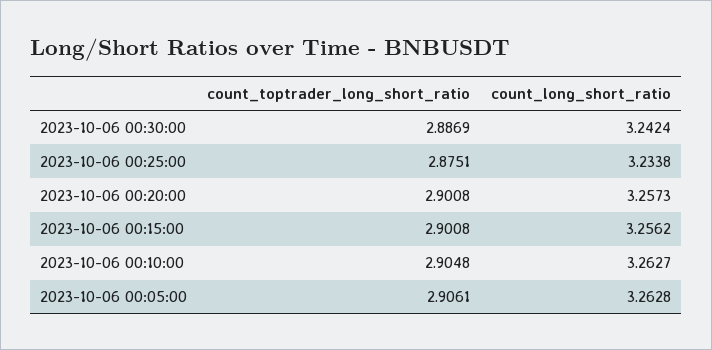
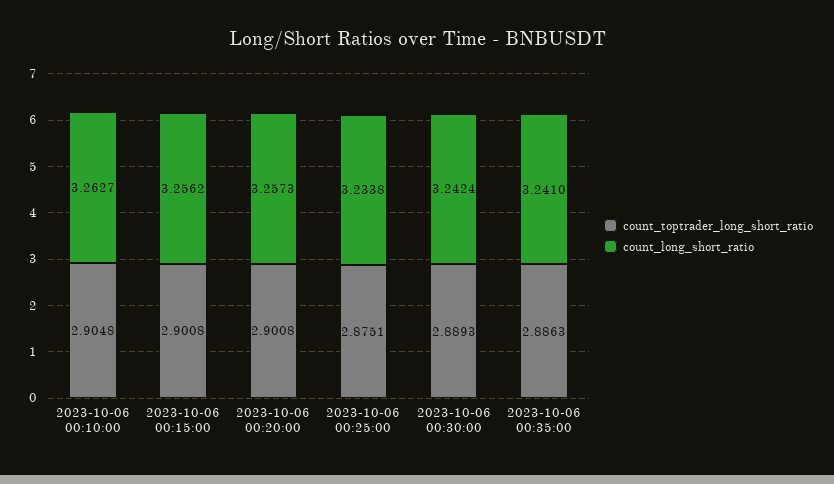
count_toptrader_long_short_ratio, 2023-10-06 00:30:00: 2.8869 -> 2.8893
count_toptrader_long_short_ratio, 2023-10-06 00:05:00: 2.9061 -> none
count_long_short_ratio, 2023-10-06 00:05:00: 3.2628 -> none
count_toptrader_long_short_ratio, 2023-10-06 00:35:00: none -> 2.8863
count_long_short_ratio, 2023-10-06 00:35:00: none -> 3.241

